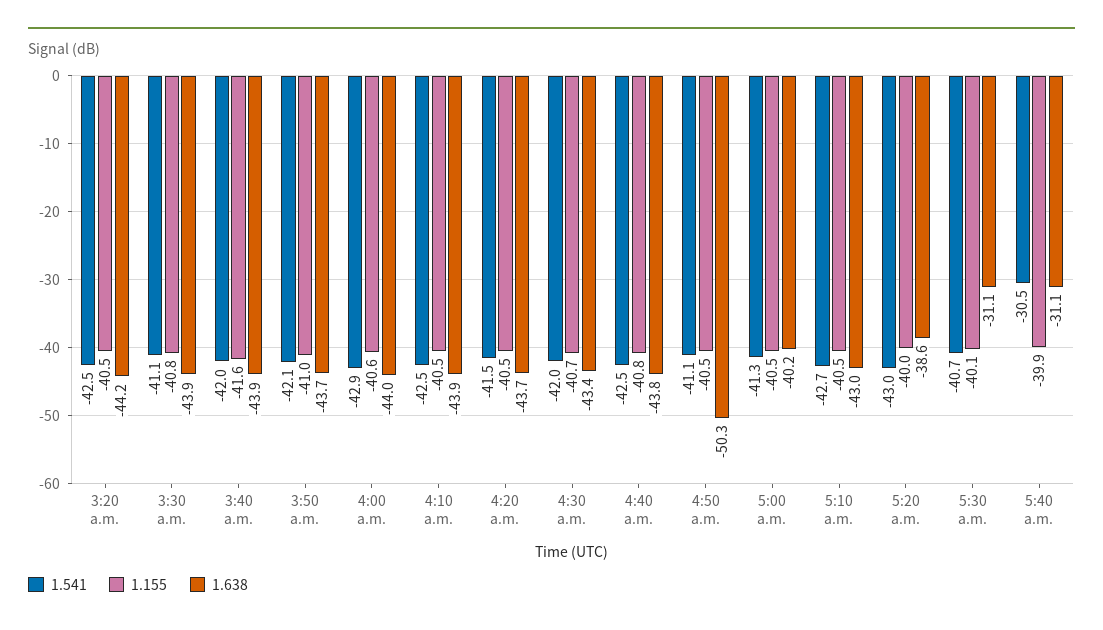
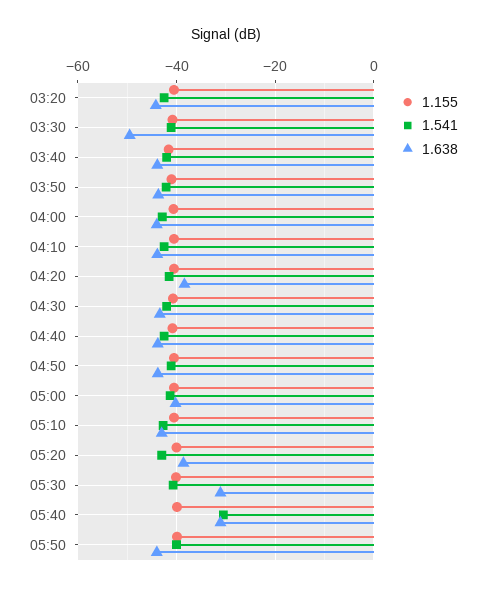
1.638, 3:30 a.m.: -43.9 -> -50
1.638, 4:20 a.m.: -43.7 -> -38
1.638, 4:50 a.m.: -50.3 -> -44
1.155, 05:50: none -> -40
1.541, 05:50: none -> -40
1.638, 05:50: none -> -44

